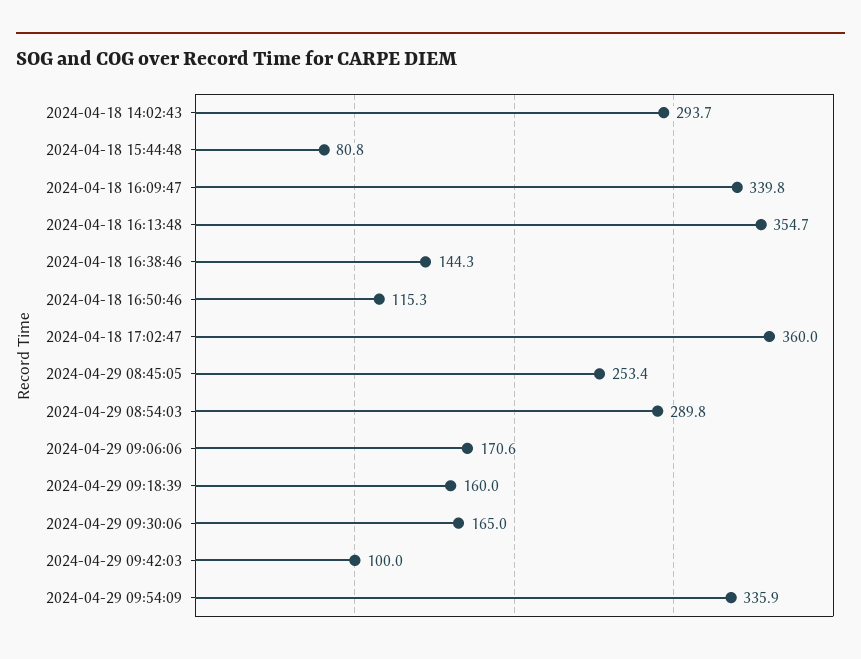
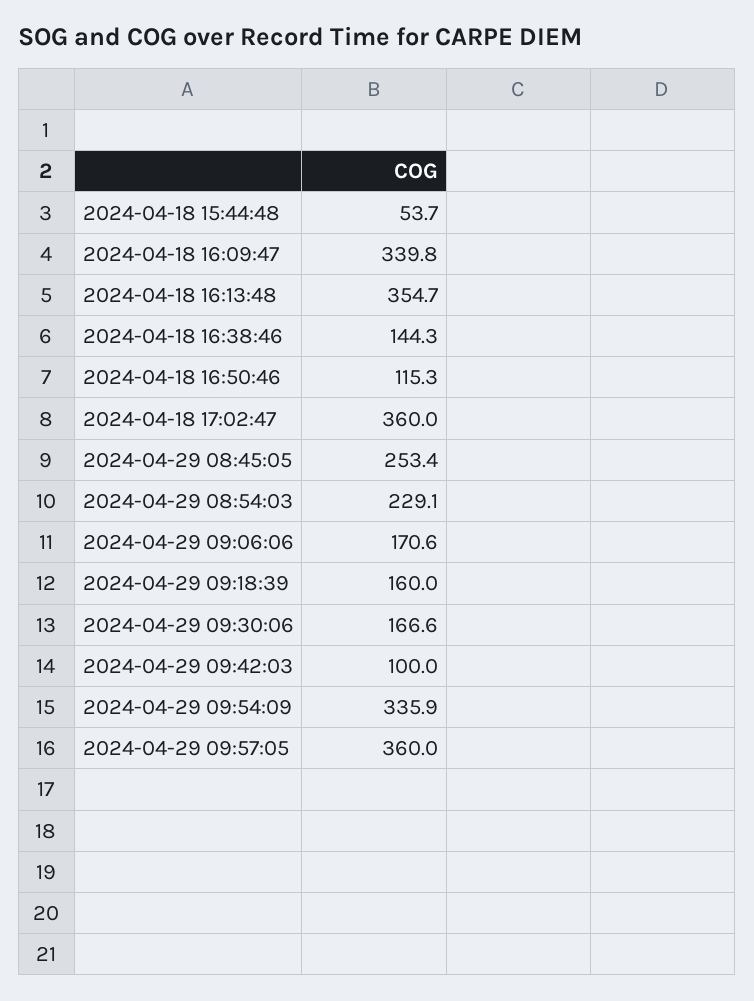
2024-04-18 14:02:43: 293.7 -> none
2024-04-18 15:44:48: 80.8 -> 53.7
2024-04-29 08:54:03: 289.8 -> 229.1
2024-04-29 09:30:06: 165 -> 166.6
2024-04-29 09:57:05: none -> 360

